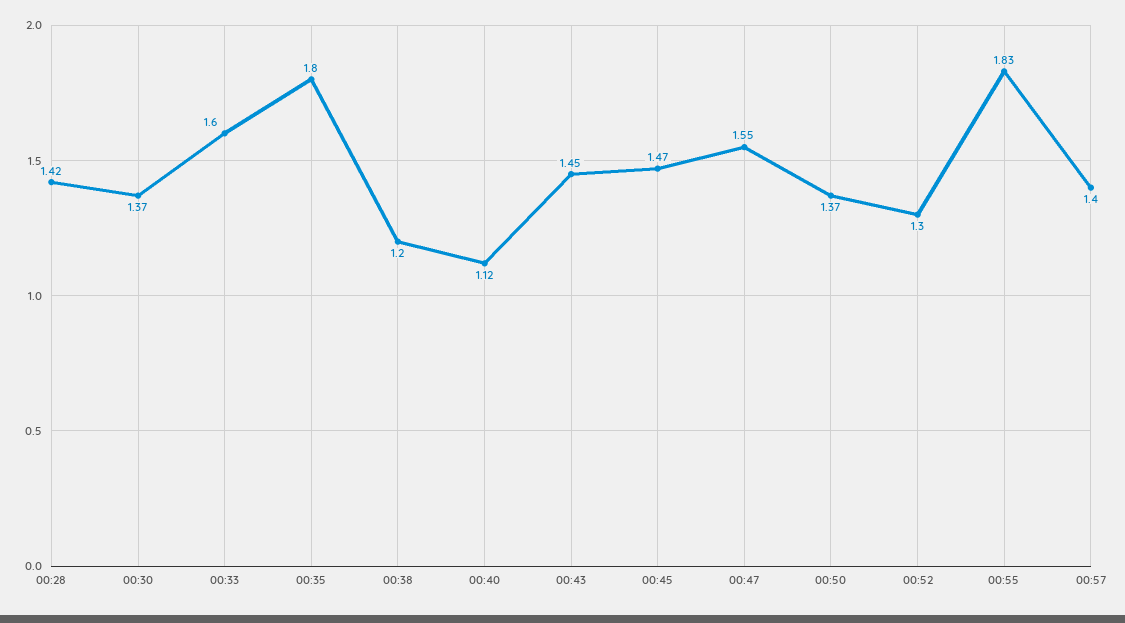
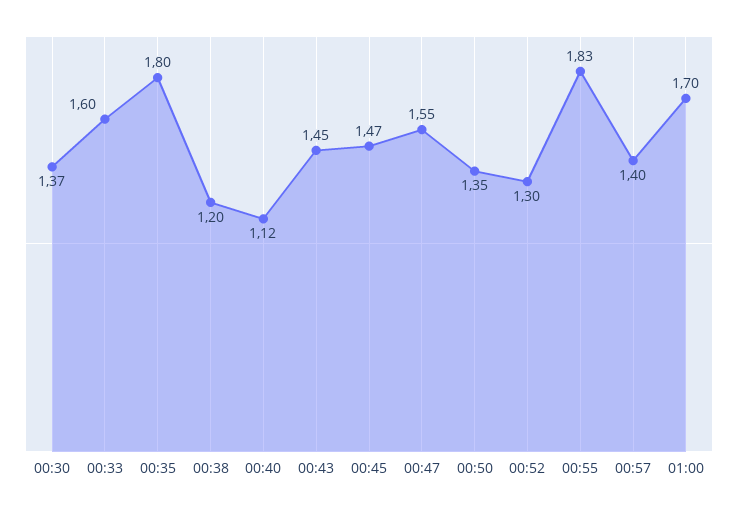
00:28: 1.42 -> none
00:50: 1.37 -> 1.35
01:00: none -> 1.7

